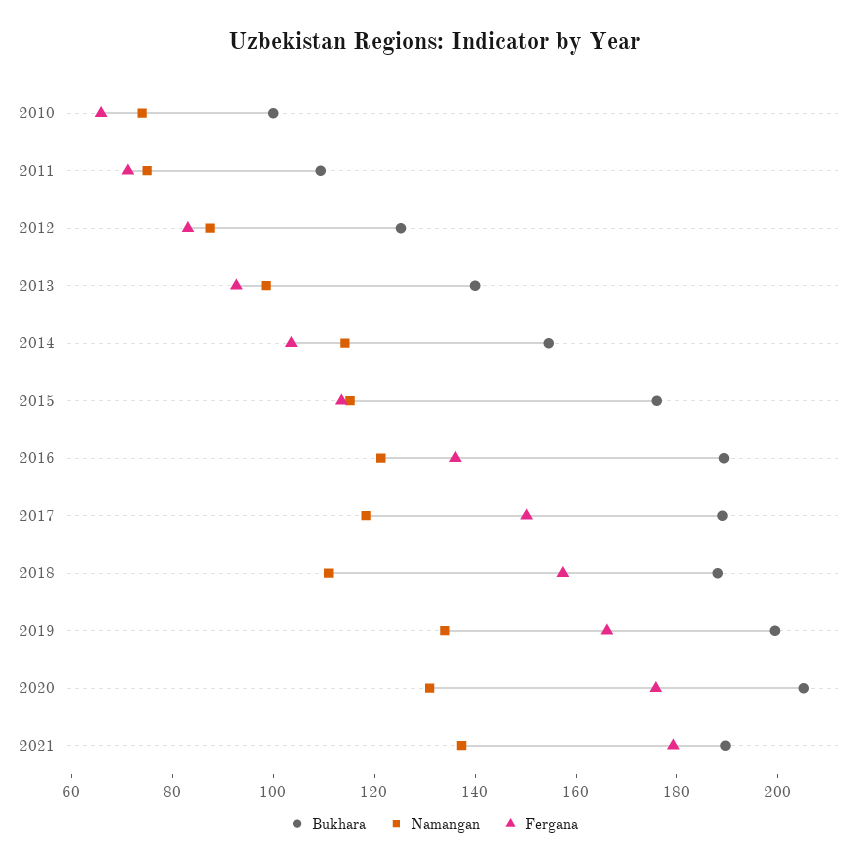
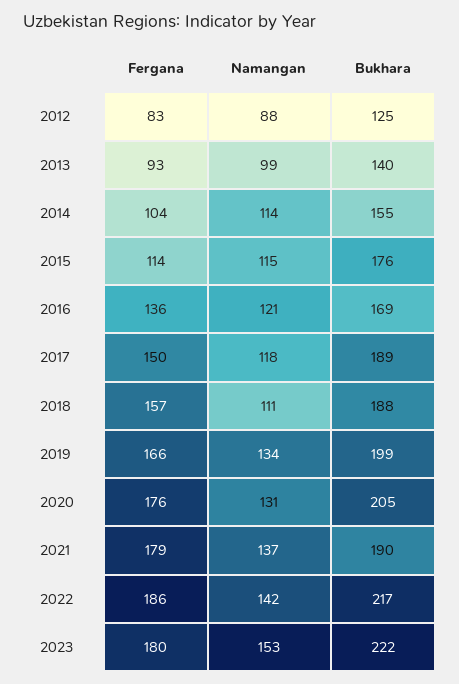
Bukhara, 2010: 100 -> none
Namangan, 2010: 75 -> none
Fergana, 2010: 65 -> none
Bukhara, 2011: 110 -> none
Namangan, 2011: 75 -> none
Fergana, 2011: 70 -> none
Bukhara, 2016: 190 -> 169
Fergana, 2022: none -> 186
Namangan, 2022: none -> 142
Bukhara, 2022: none -> 217
Fergana, 2023: none -> 180
Namangan, 2023: none -> 153
Bukhara, 2023: none -> 222

